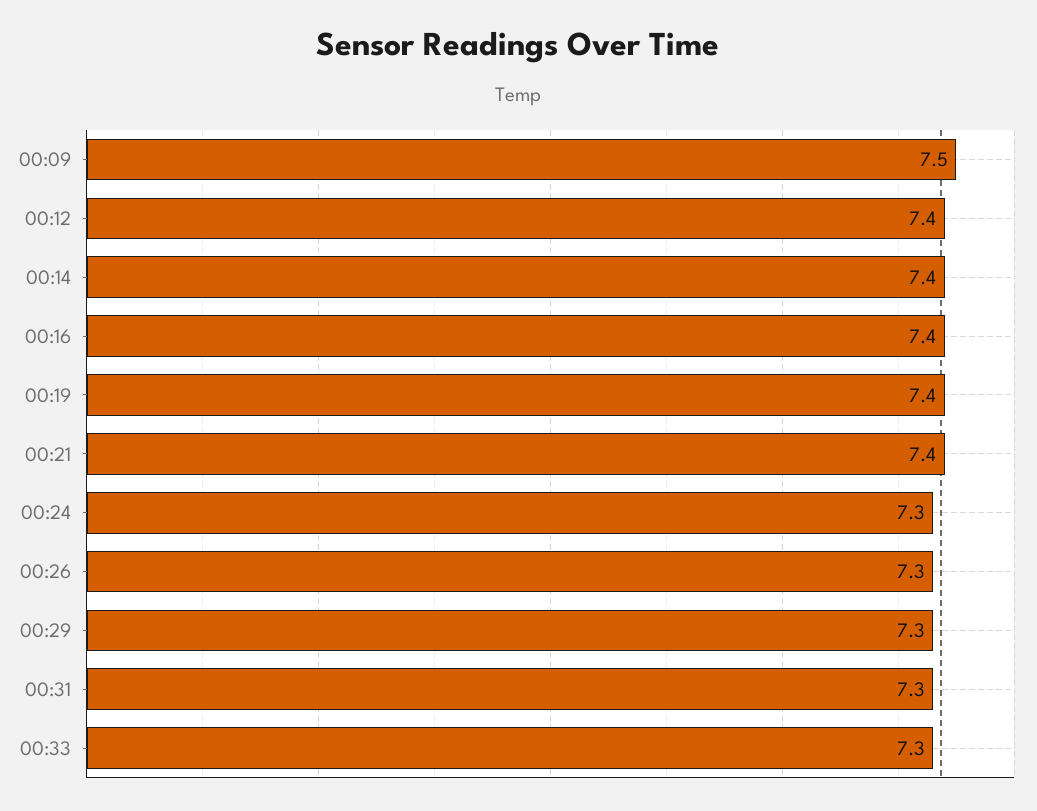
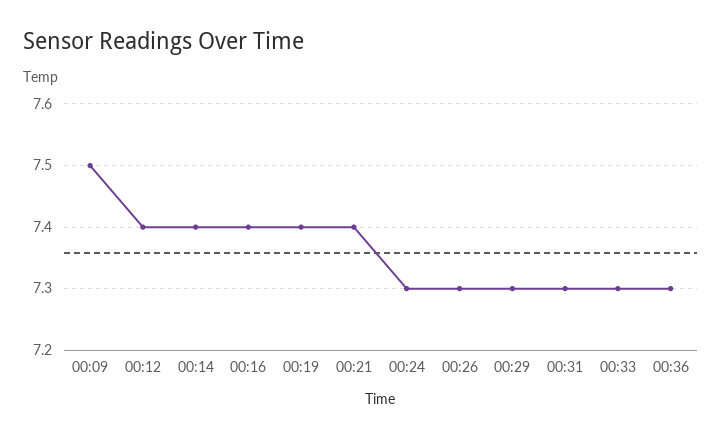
00:36: none -> 7.3

